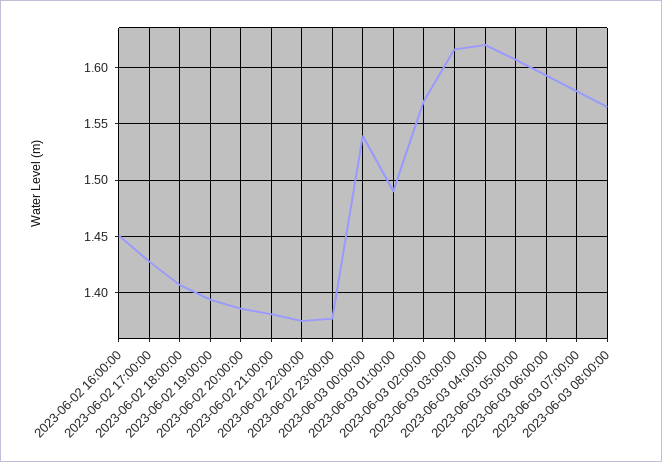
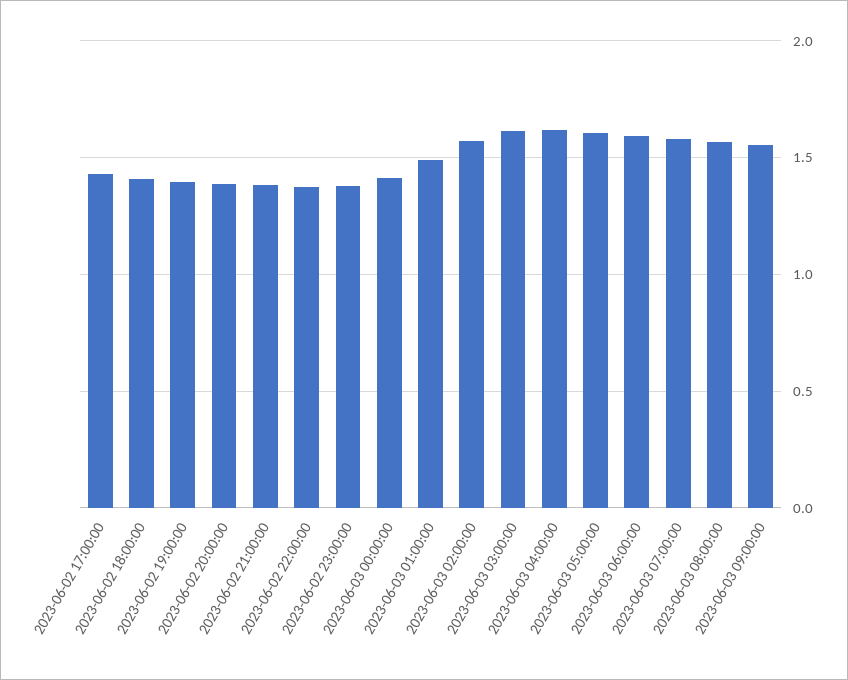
2023-06-02 16:00:00: 1.45 -> none
2023-06-03 00:00:00: 1.54 -> 1.4
2023-06-03 09:00:00: none -> 1.55

